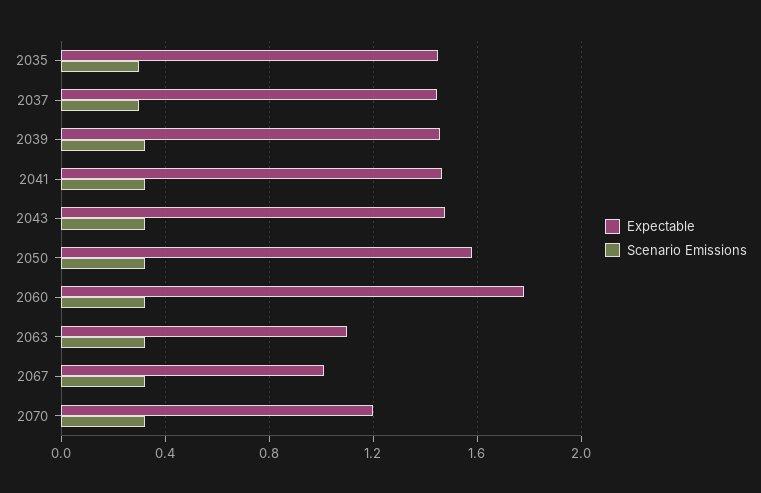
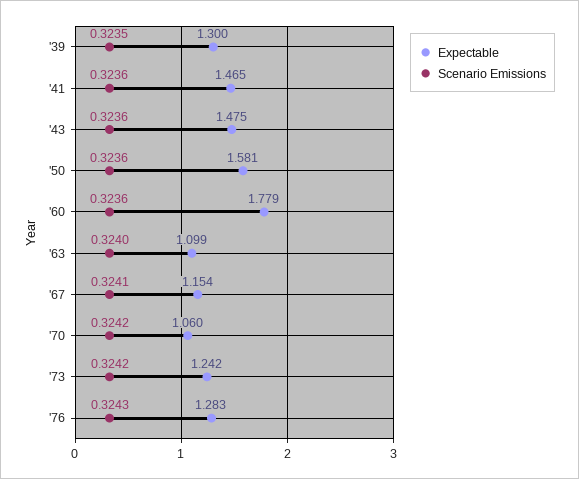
Expectable, 2035: 1.45 -> none
Scenario Emissions, 2035: 0.3 -> none
Expectable, 2037: 1.45 -> none
Scenario Emissions, 2037: 0.3 -> none
Expectable, 2039: 1.45 -> 1.3
Expectable, 2067: 1 -> 1.154
Expectable, 2070: 1.2 -> 1.06
Expectable, '73: none -> 1.242
Scenario Emissions, '73: none -> 0.3242
Expectable, '76: none -> 1.283
Scenario Emissions, '76: none -> 0.3243

